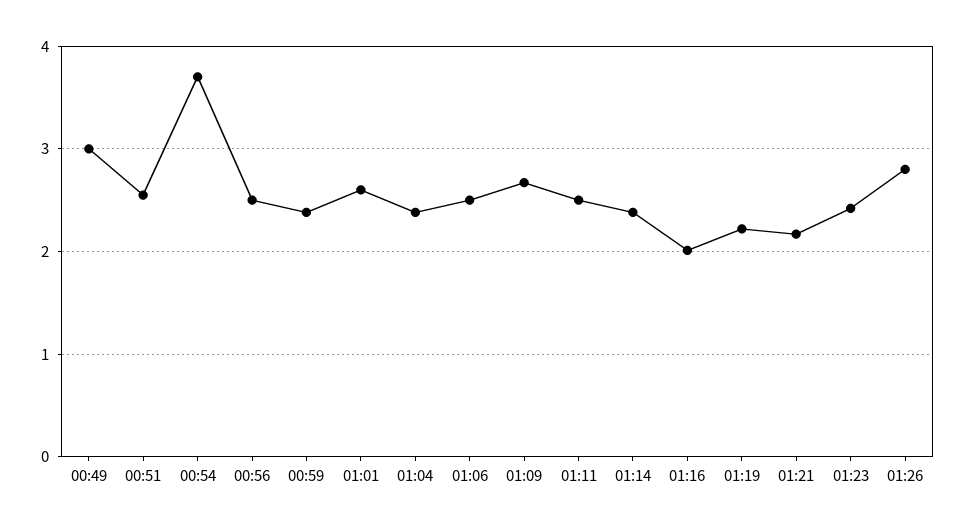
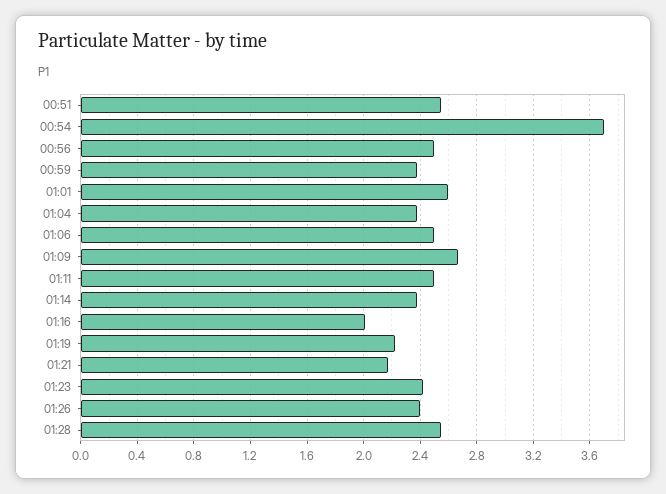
00:49: 3 -> none
01:26: 2.8 -> 2.4
01:28: none -> 2.55

